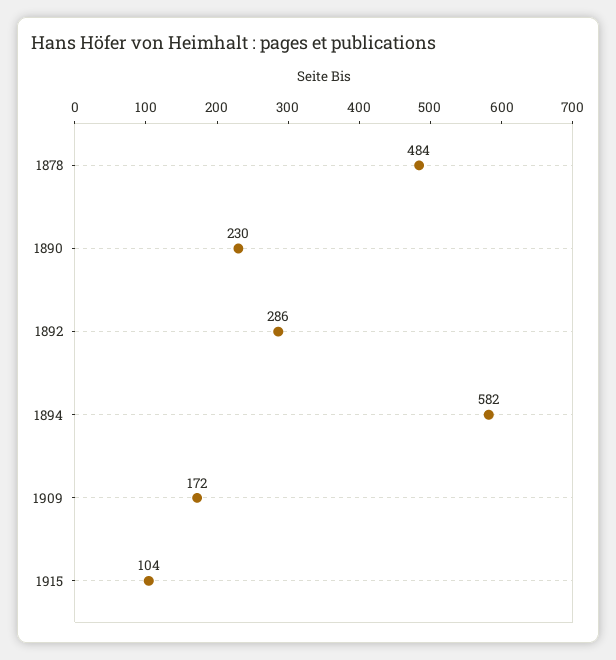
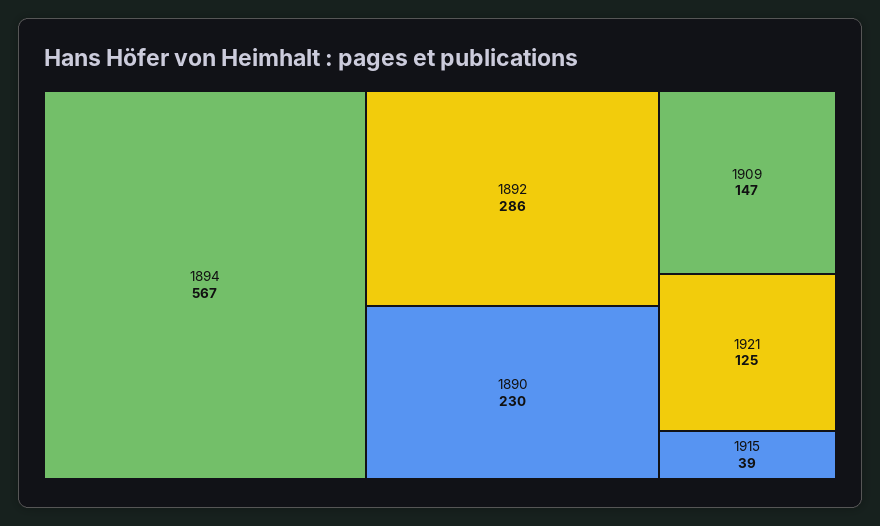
1878: 484 -> none
1894: 582 -> 567
1909: 172 -> 147
1915: 104 -> 39
1921: none -> 125

